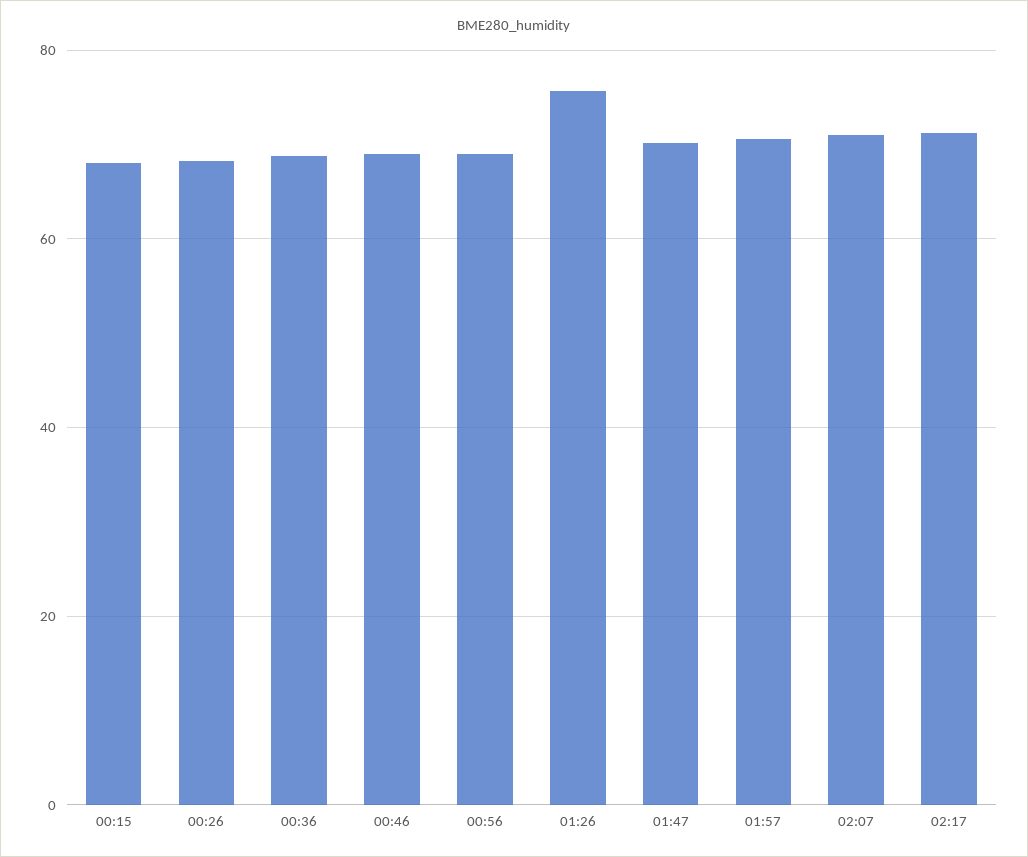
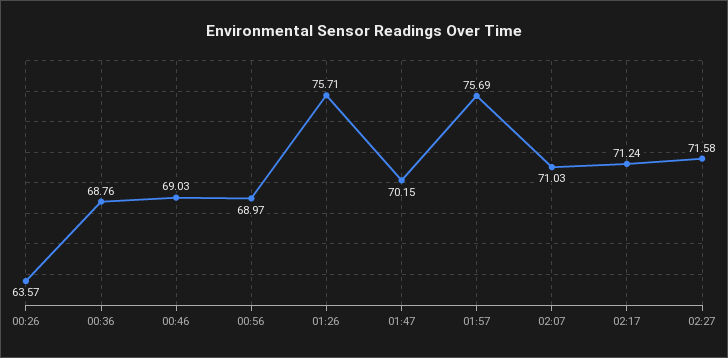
00:15: 68 -> none
00:26: 68 -> 63.57
01:57: 70 -> 75.69
02:27: none -> 71.58

